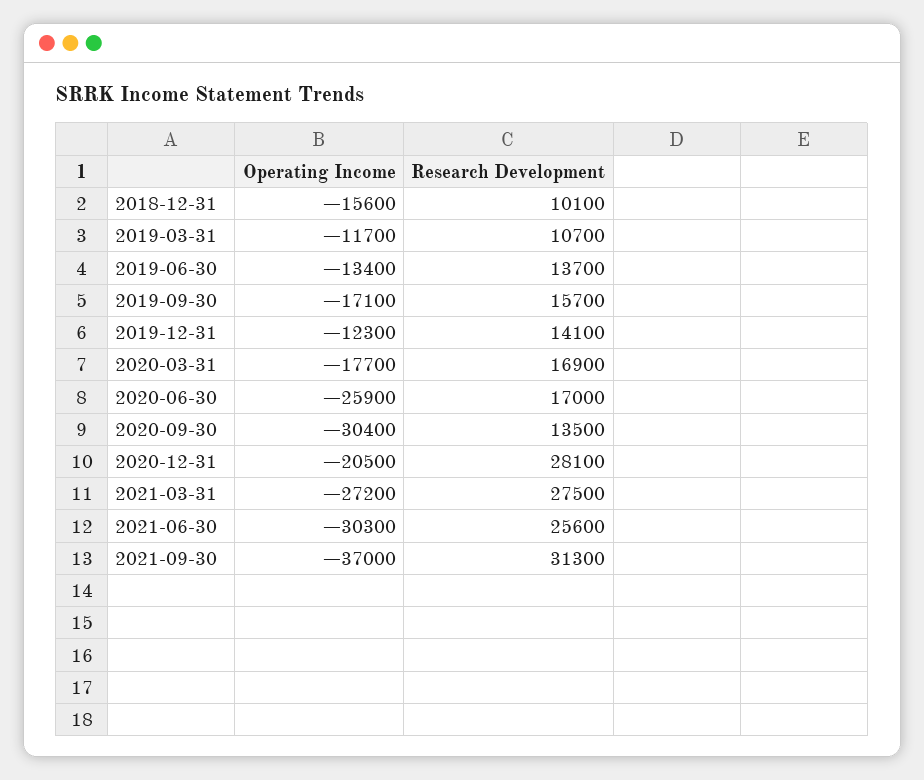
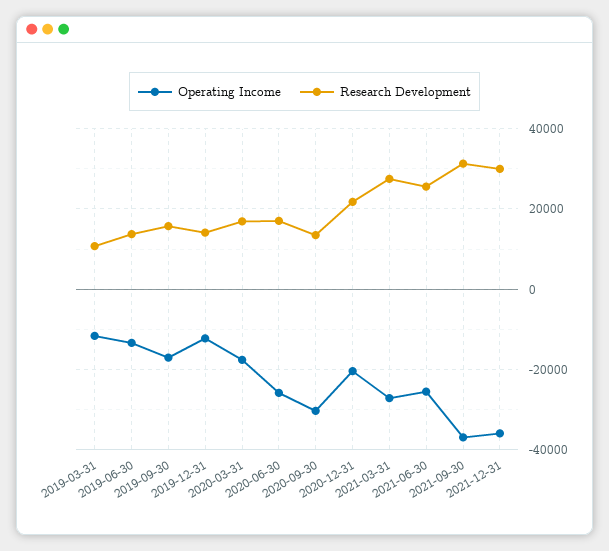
Operating Income, 2018-12-31: -15600 -> none
Research Development, 2018-12-31: 10100 -> none
Research Development, 2020-12-31: 28100 -> 22000
Operating Income, 2021-06-30: -30300 -> -26000
Operating Income, 2021-12-31: none -> -36000
Research Development, 2021-12-31: none -> 30000

